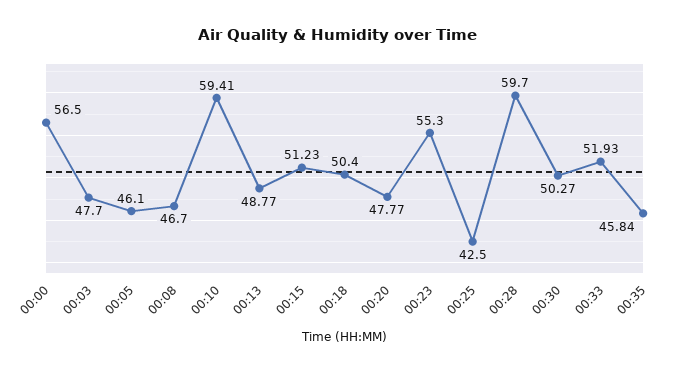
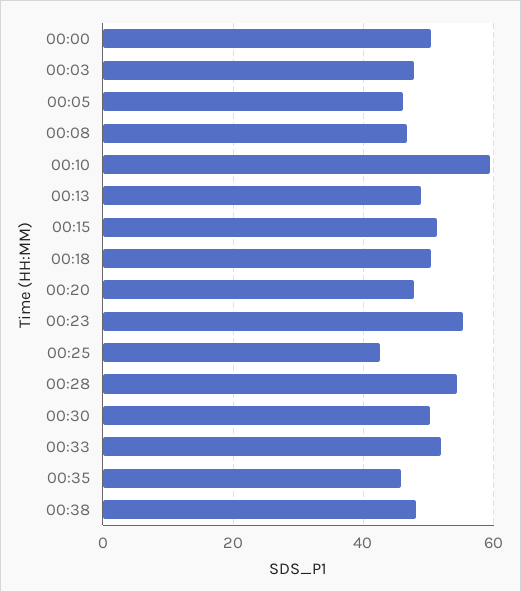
00:00: 56.5 -> 50
00:28: 59.7 -> 54
00:38: none -> 48

